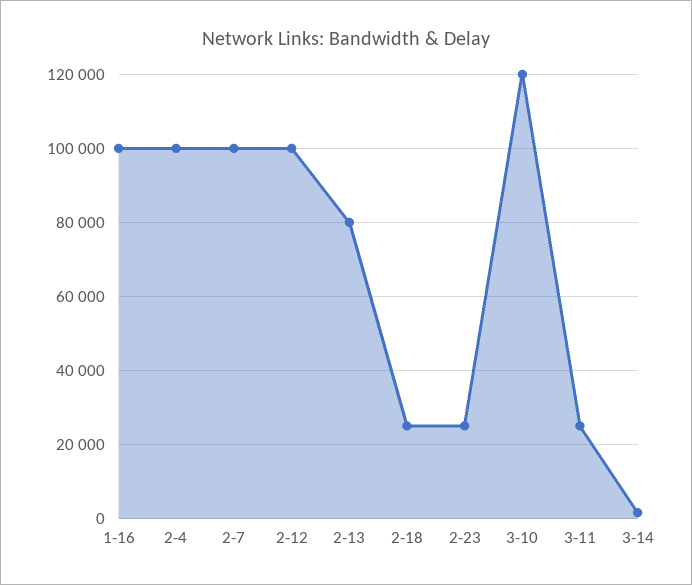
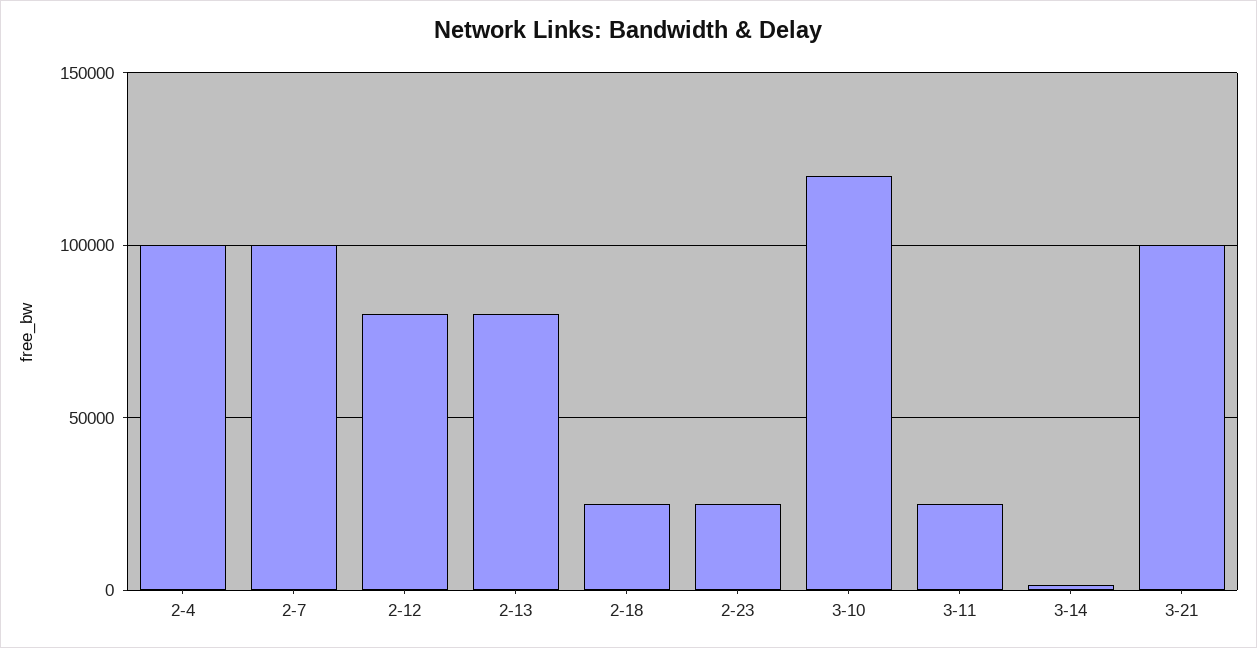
1-16: 100000 -> none
2-12: 100000 -> 80000
3-21: none -> 100000

